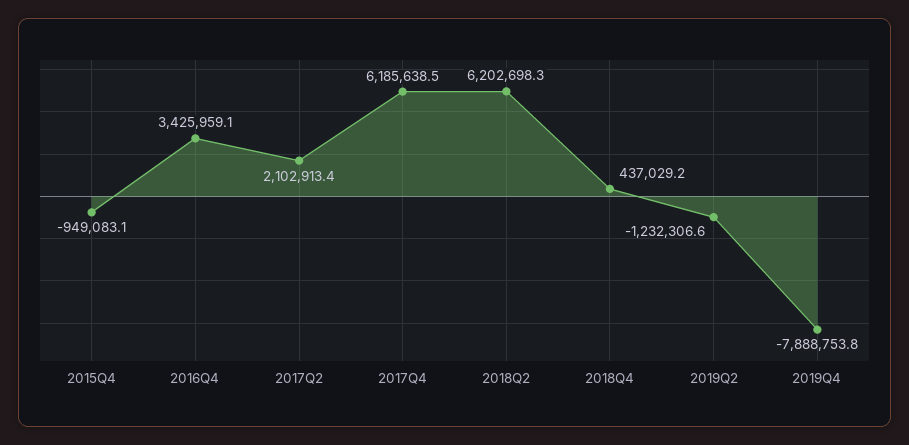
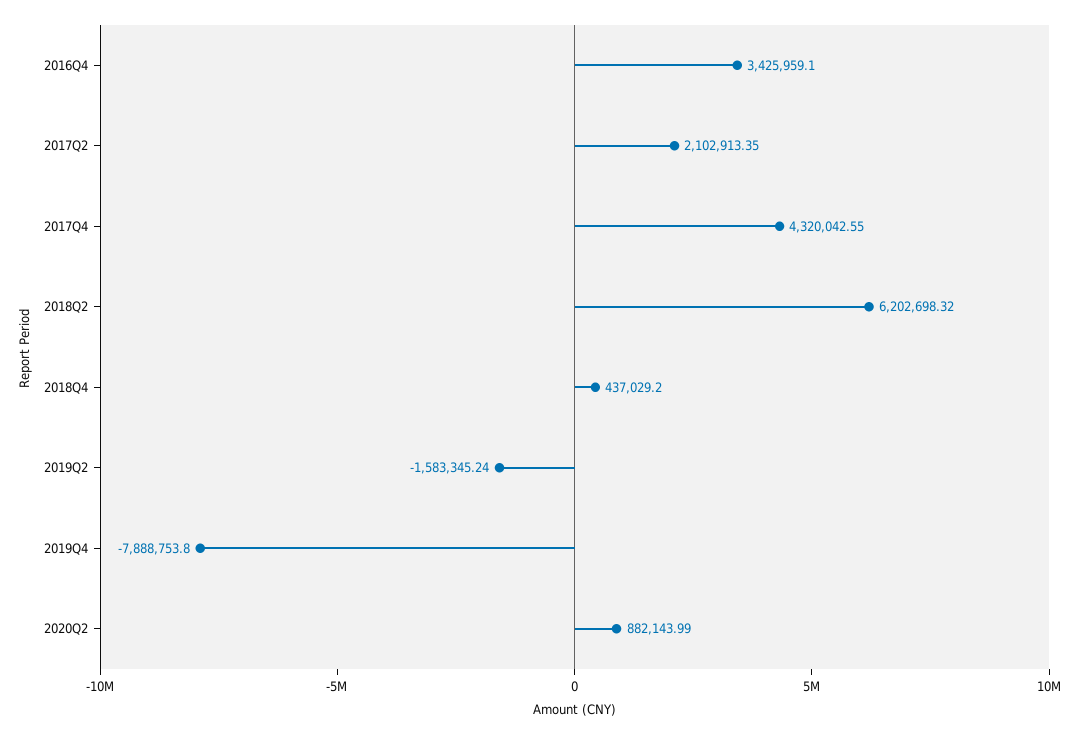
2015Q4: -949083.1 -> none
2017Q4: 6185638.5 -> 4320042.55
2019Q2: -1232306.6 -> -1583345.24
2020Q2: none -> 882143.99

